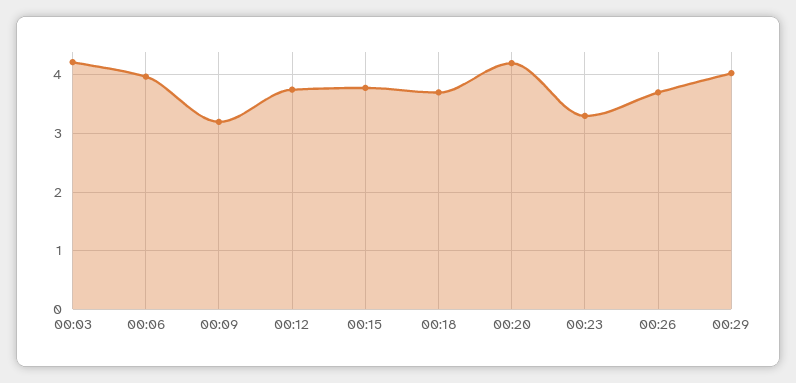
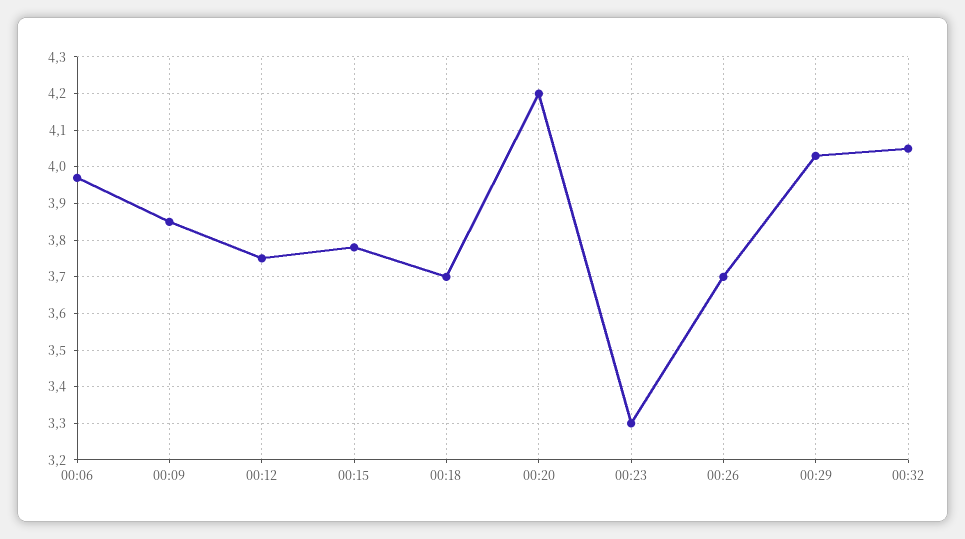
00:03: 4.2 -> none
00:09: 3.2 -> 3.85
00:32: none -> 4.05

